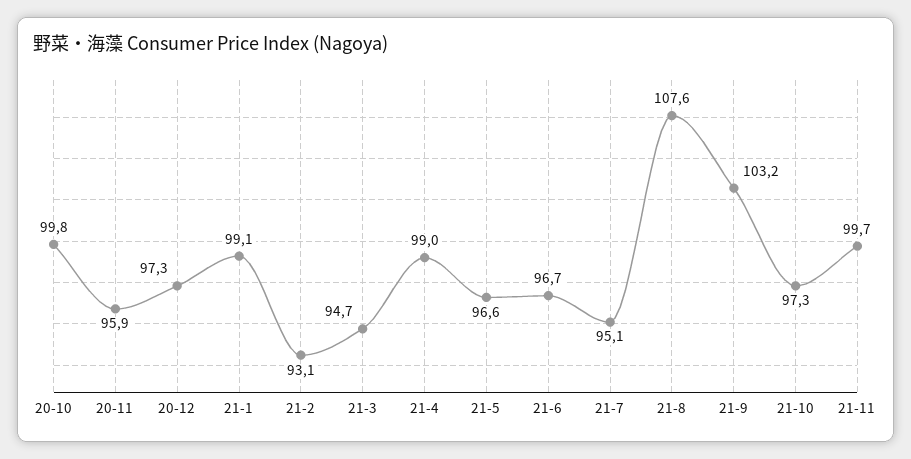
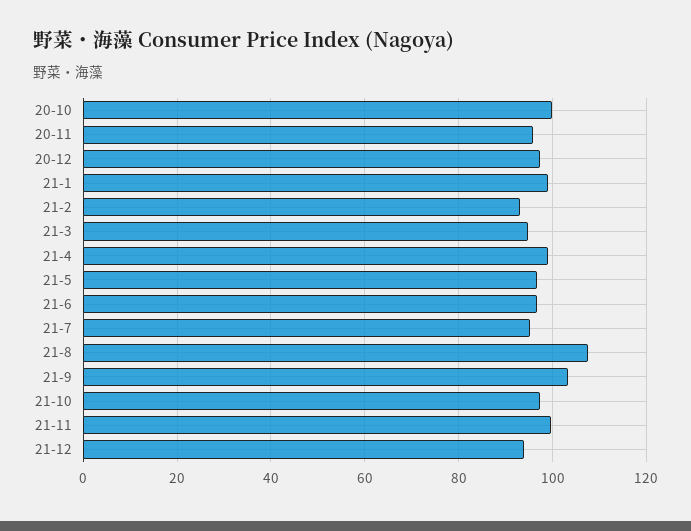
21-12: none -> 94

